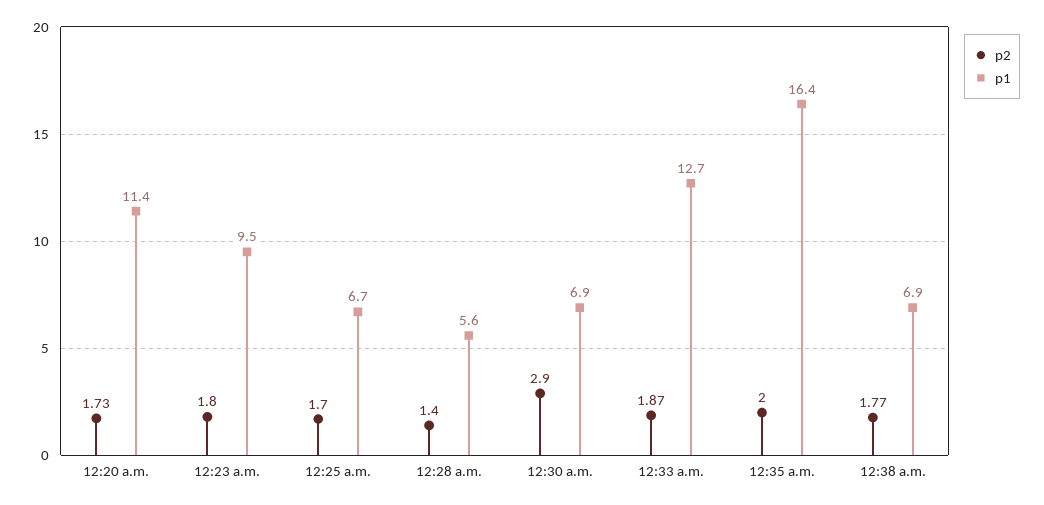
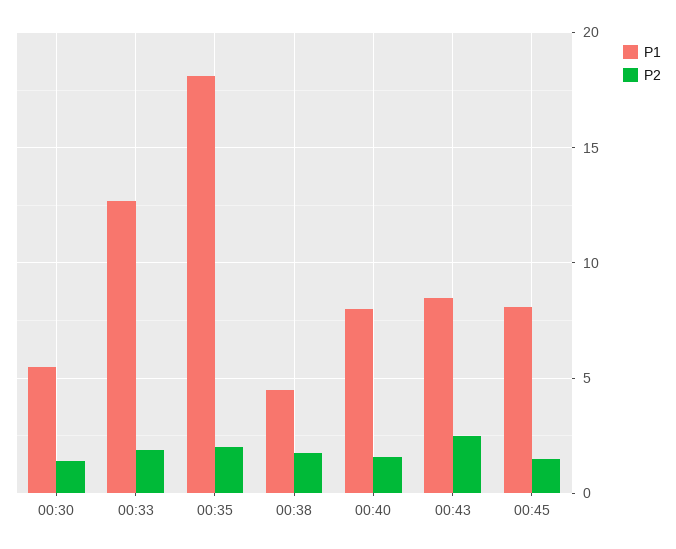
p2, 12:20 a.m.: 1.73 -> none
p1, 12:20 a.m.: 11.4 -> none
p2, 12:23 a.m.: 1.8 -> none
p1, 12:23 a.m.: 9.5 -> none
p2, 12:25 a.m.: 1.7 -> none
p1, 12:25 a.m.: 6.7 -> none
p2, 12:28 a.m.: 1.4 -> none
p1, 12:28 a.m.: 5.6 -> none
p2, 12:30 a.m.: 2.9 -> 1.5
p1, 12:30 a.m.: 6.9 -> 5.5
p1, 12:35 a.m.: 16.4 -> 18
p1, 12:38 a.m.: 6.9 -> 4.5
p1, 00:40: none -> 8
p2, 00:40: none -> 1.5
p1, 00:43: none -> 8.5
p2, 00:43: none -> 2.5
p1, 00:45: none -> 8
p2, 00:45: none -> 1.5

